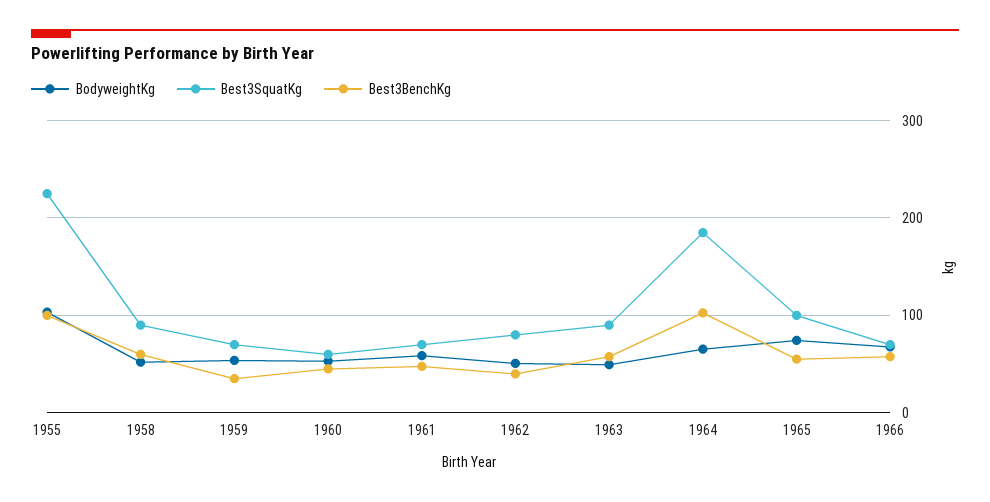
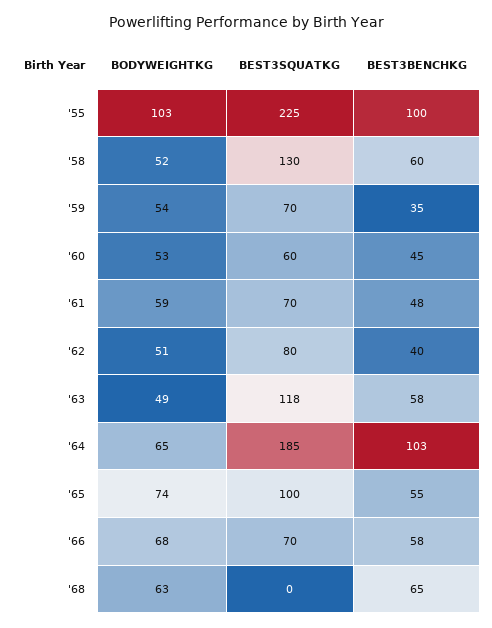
Best3SquatKg, 1958: 90 -> 130
Best3SquatKg, 1963: 90 -> 118
BodyweightKg, '68: none -> 63
Best3SquatKg, '68: none -> 0
Best3BenchKg, '68: none -> 65

